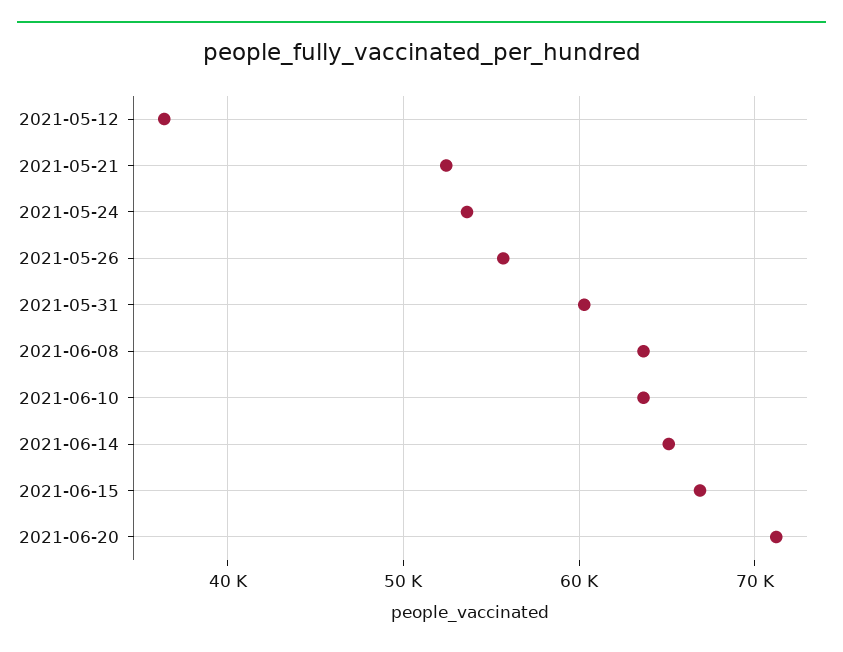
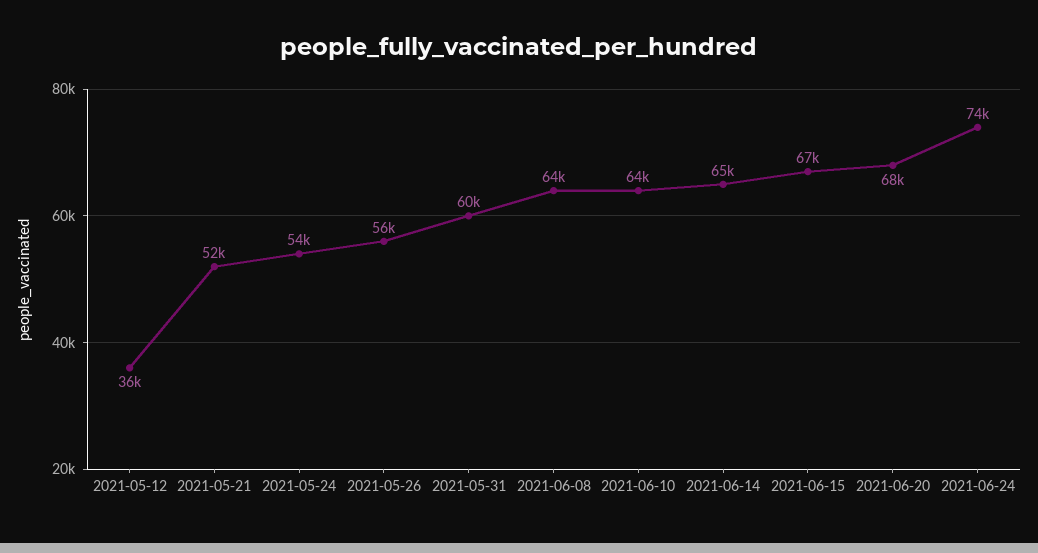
2021-06-20: 71000 -> 68000
2021-06-24: none -> 74000

